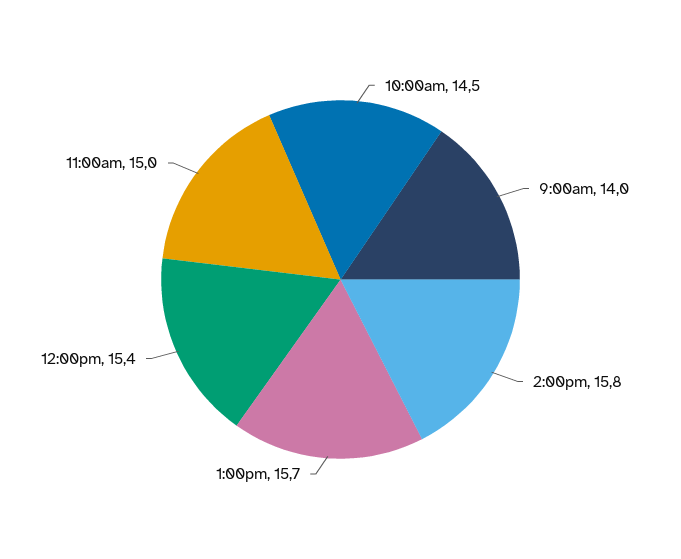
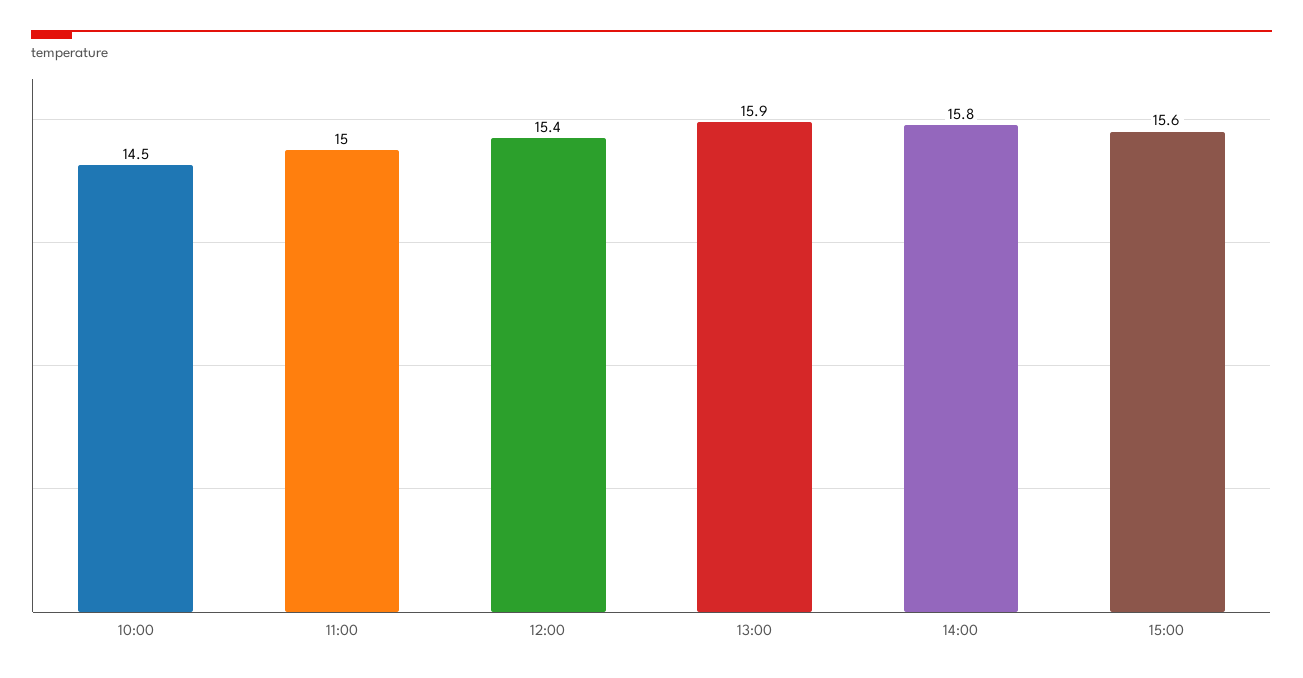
9:00am: 14 -> none
1:00pm: 15.7 -> 15.9
15:00: none -> 15.6

